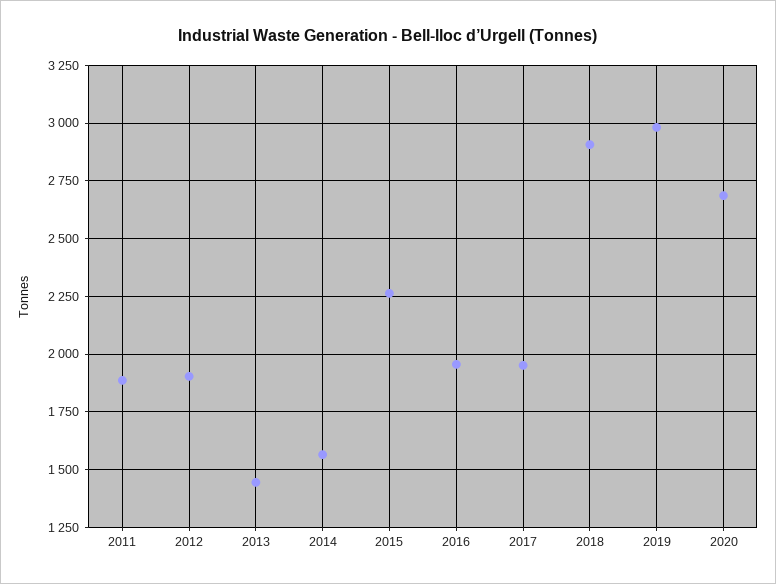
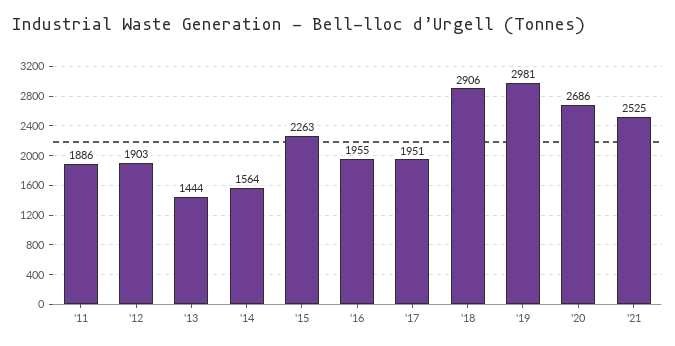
'21: none -> 2525

